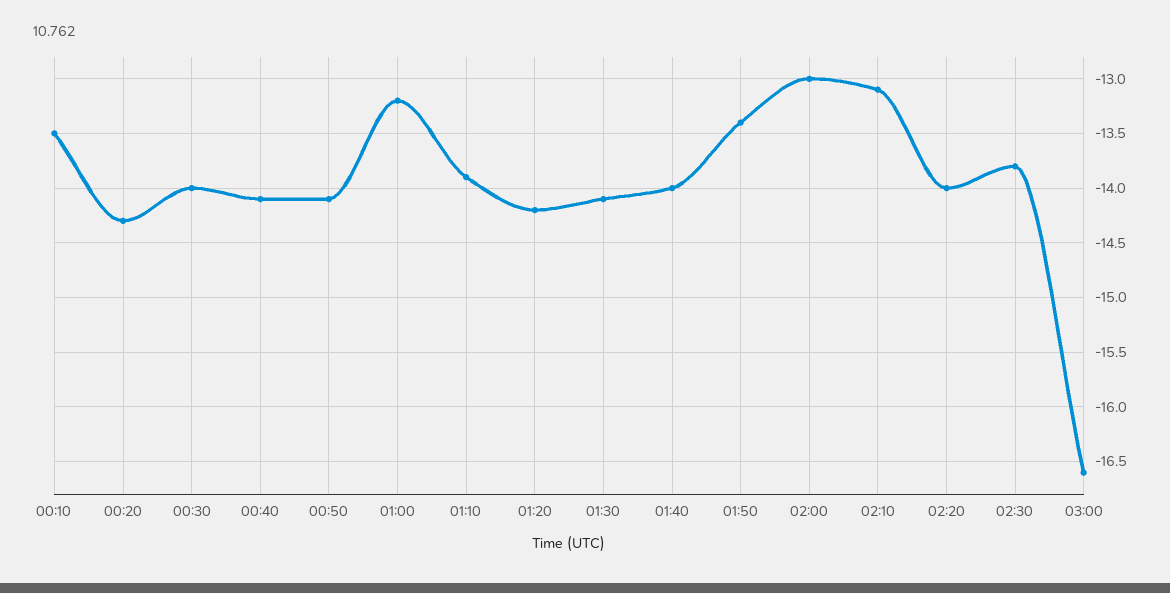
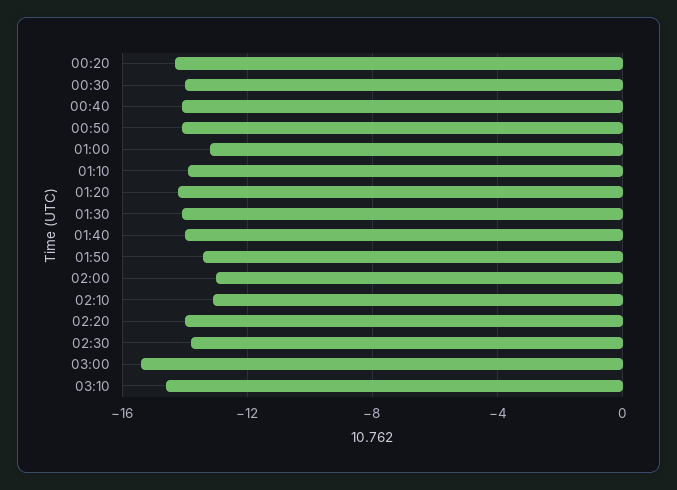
00:10: -13.5 -> none
03:00: -16.6 -> -15.5
03:10: none -> -14.5

